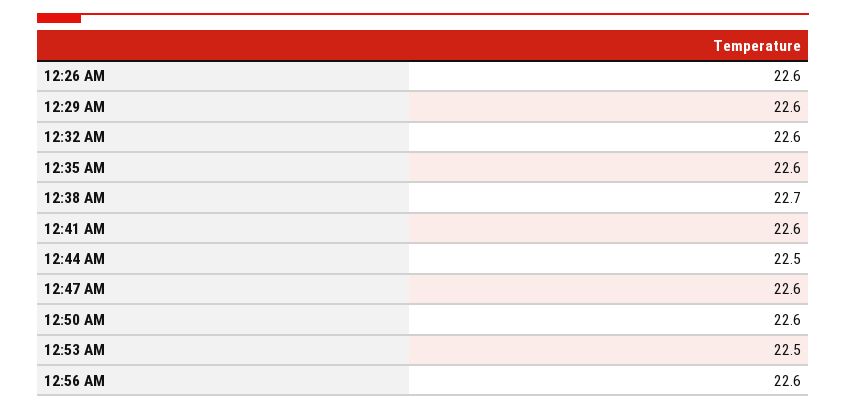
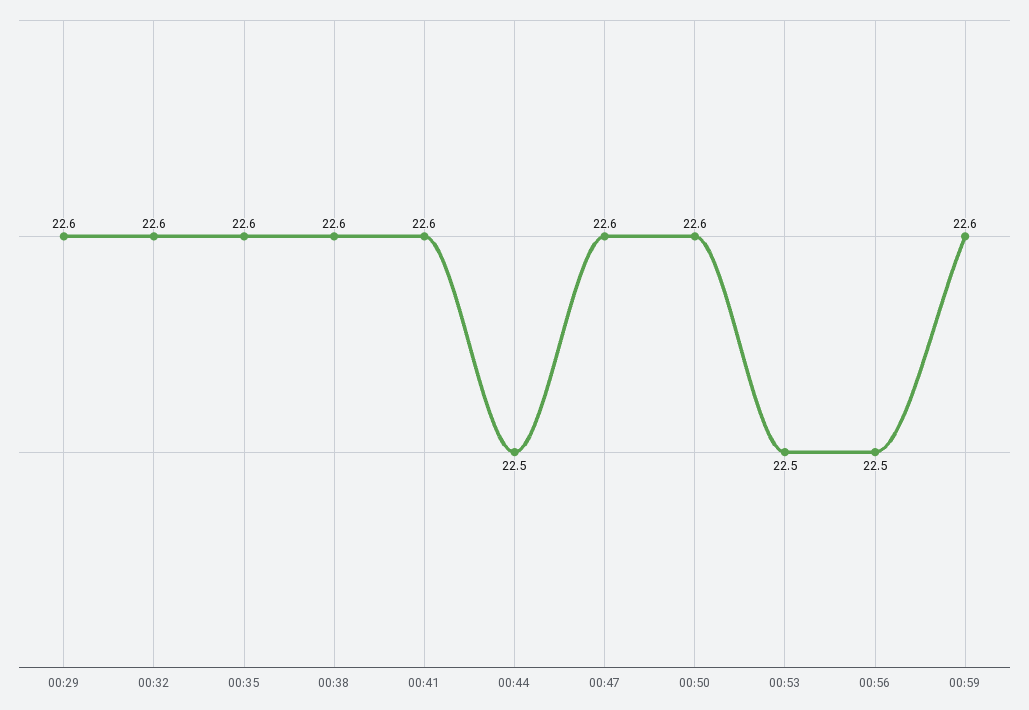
12:26 AM: 22.6 -> none
12:38 AM: 22.7 -> 22.6
12:56 AM: 22.6 -> 22.5
00:59: none -> 22.6

